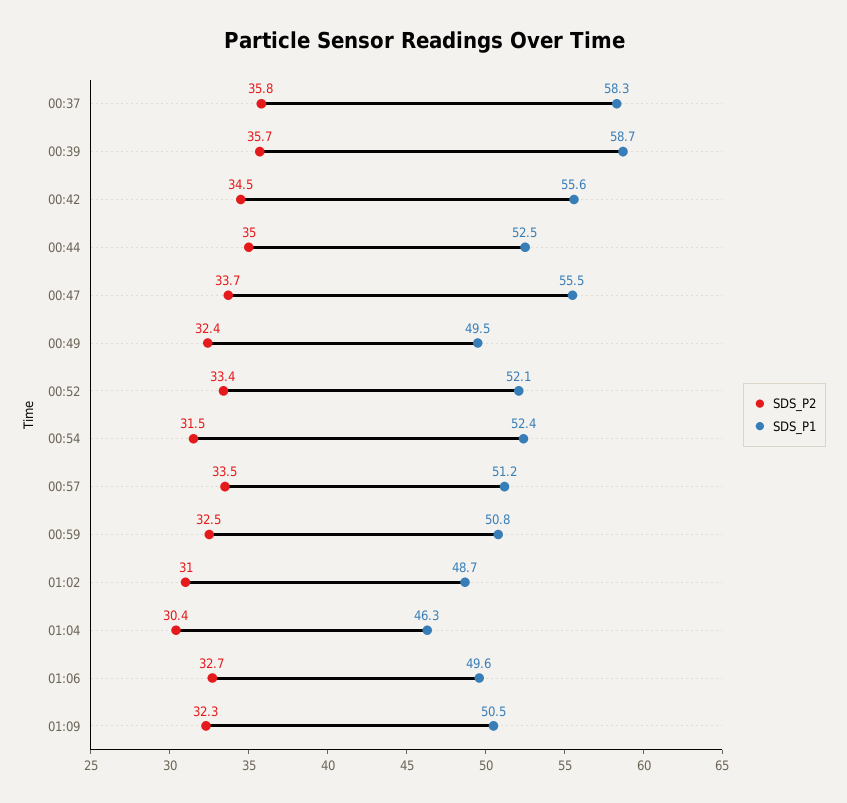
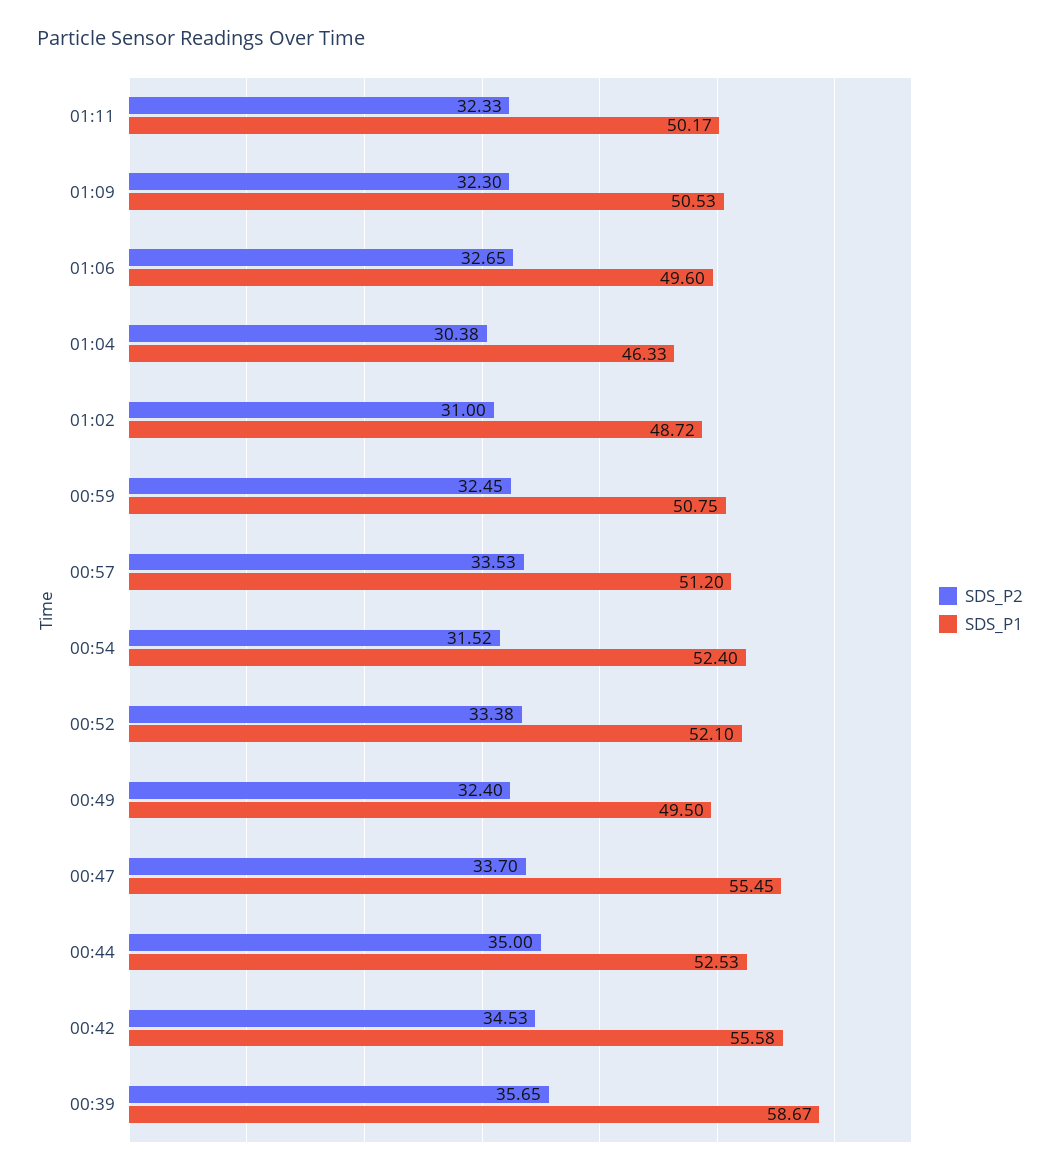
SDS_P2, 00:37: 35.8 -> none
SDS_P1, 00:37: 58.3 -> none
SDS_P2, 01:11: none -> 32.33
SDS_P1, 01:11: none -> 50.17

